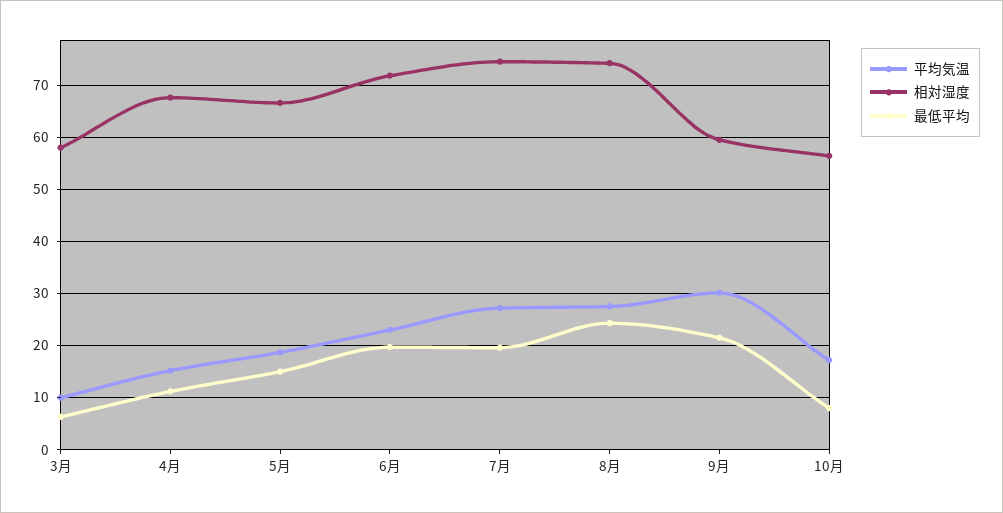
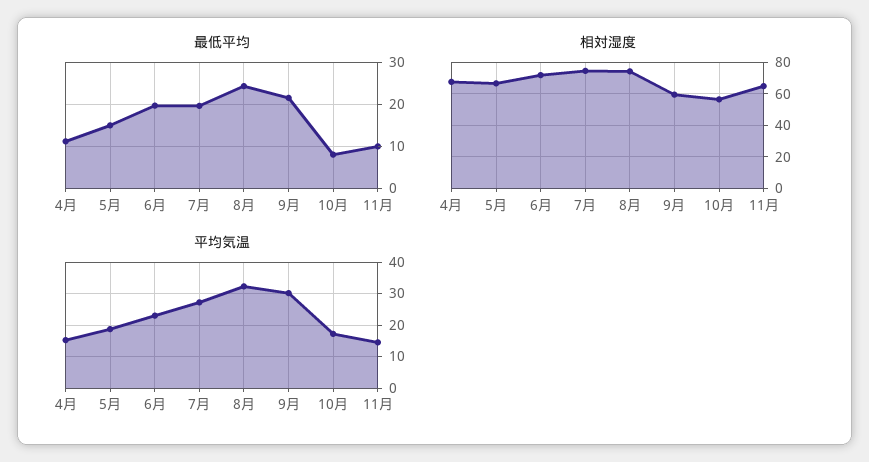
平均気温, 3月: 10 -> none
相対湿度, 3月: 58 -> none
最低平均, 3月: 6 -> none
平均気温, 8月: 28 -> 32
最低平均, 11月: none -> 10
相対湿度, 11月: none -> 65
平均気温, 11月: none -> 14

